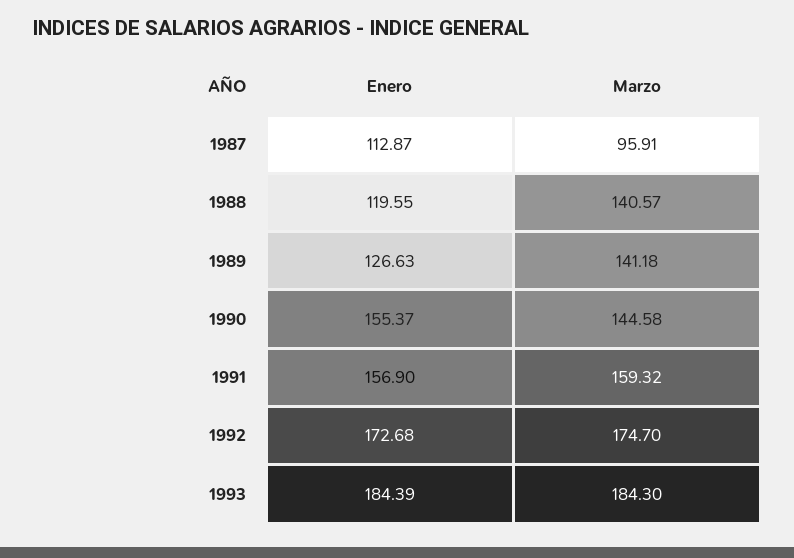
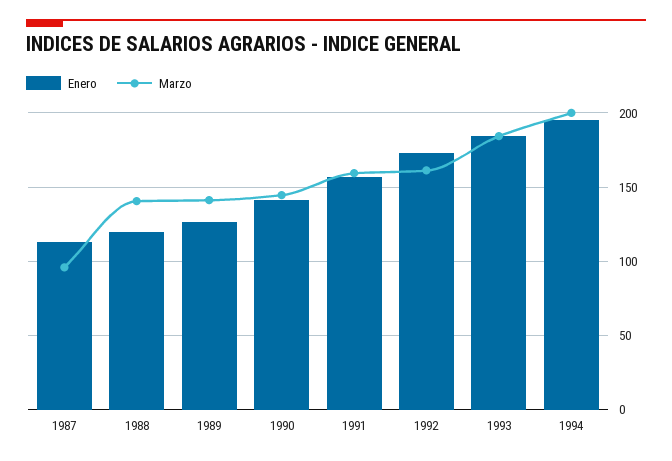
Enero, 1990: 155.37 -> 140
Marzo, 1992: 174.7 -> 160
Enero, 1994: none -> 195
Marzo, 1994: none -> 200

